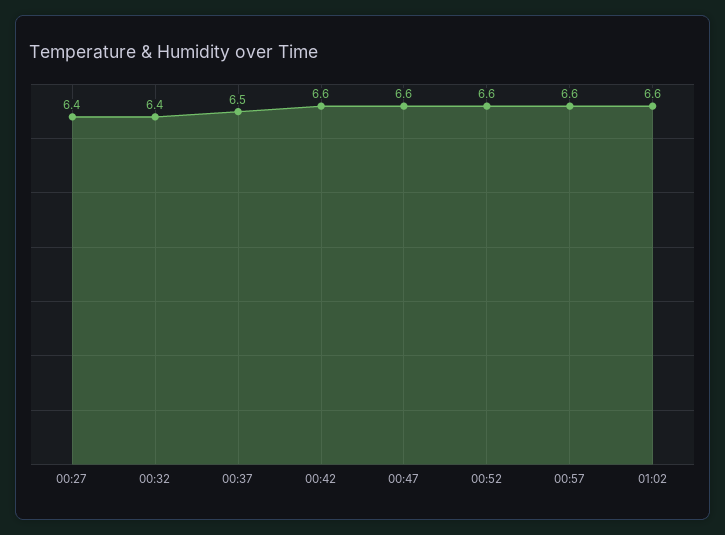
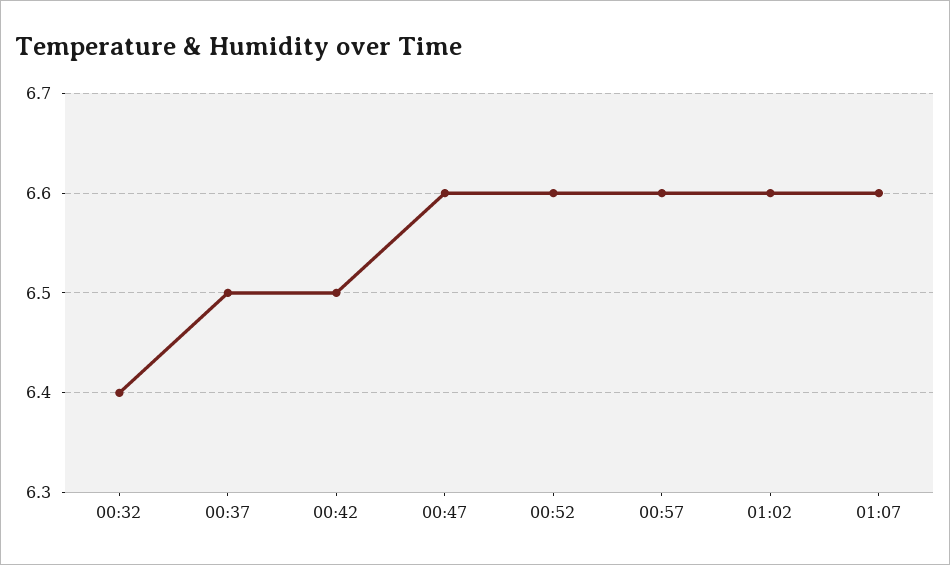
00:27: 6.4 -> none
00:42: 6.6 -> 6.5
01:07: none -> 6.6

